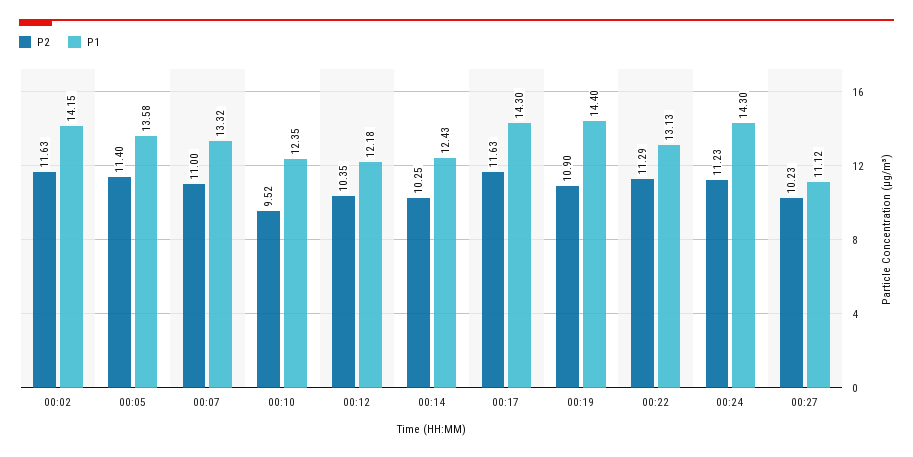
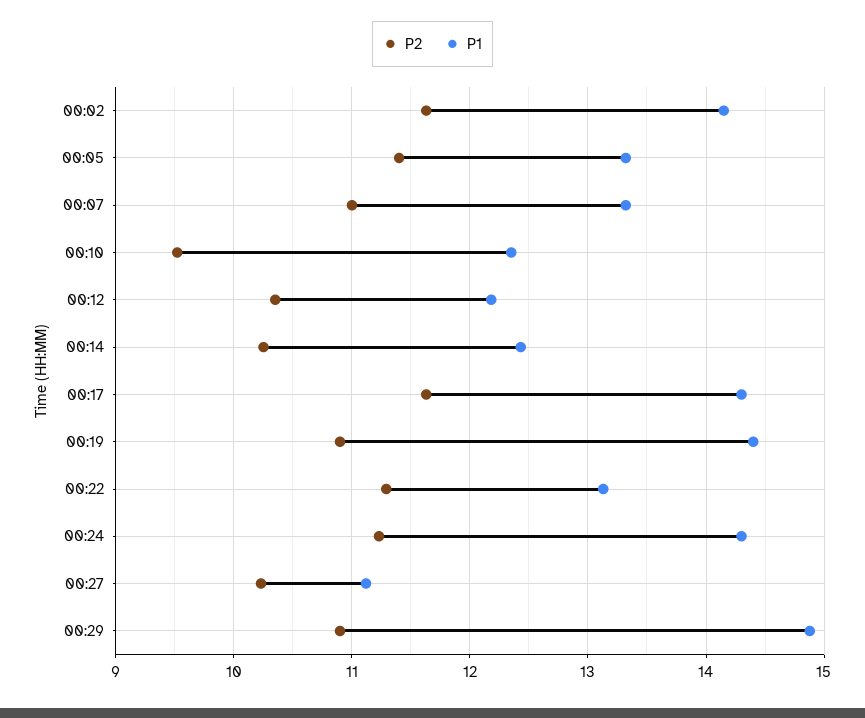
P1, 00:05: 13.58 -> 13.3
P2, 00:29: none -> 10.9
P1, 00:29: none -> 14.9

